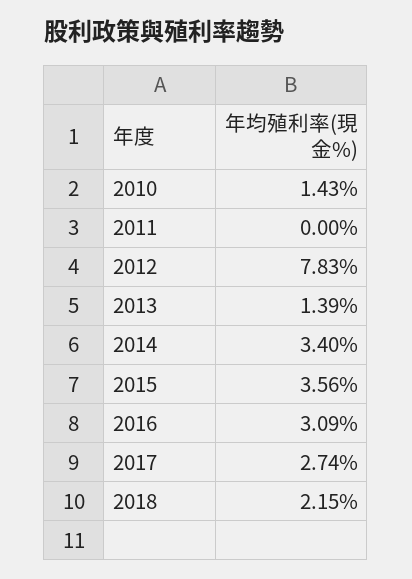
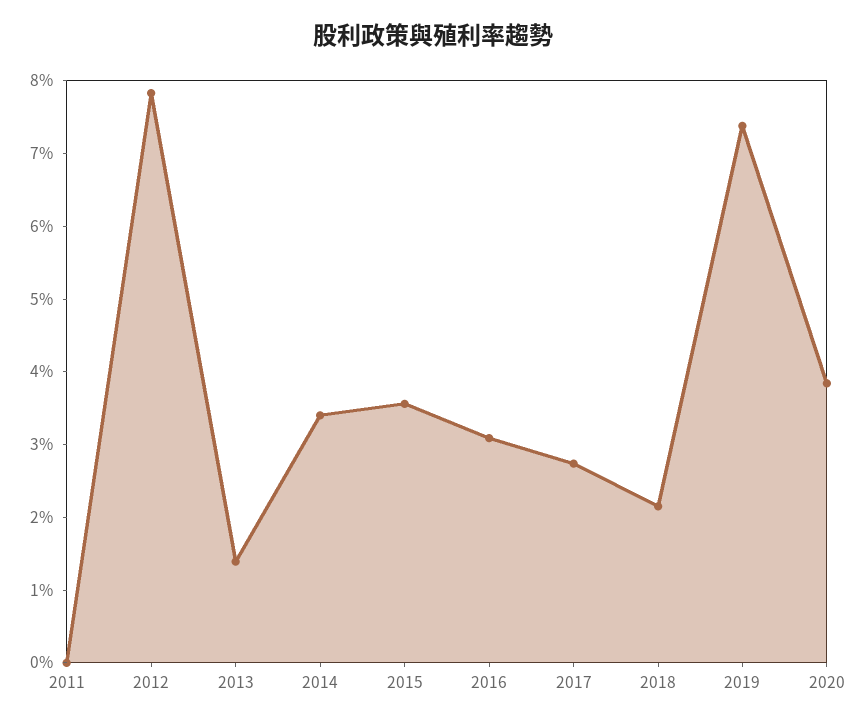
2010: 1.43 -> none
2019: none -> 7.4
2020: none -> 3.8

